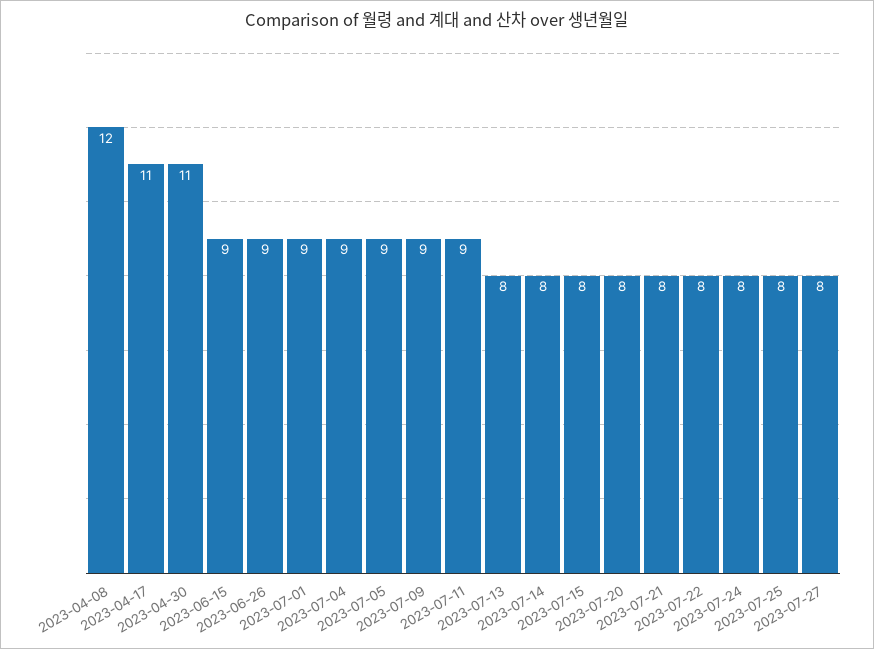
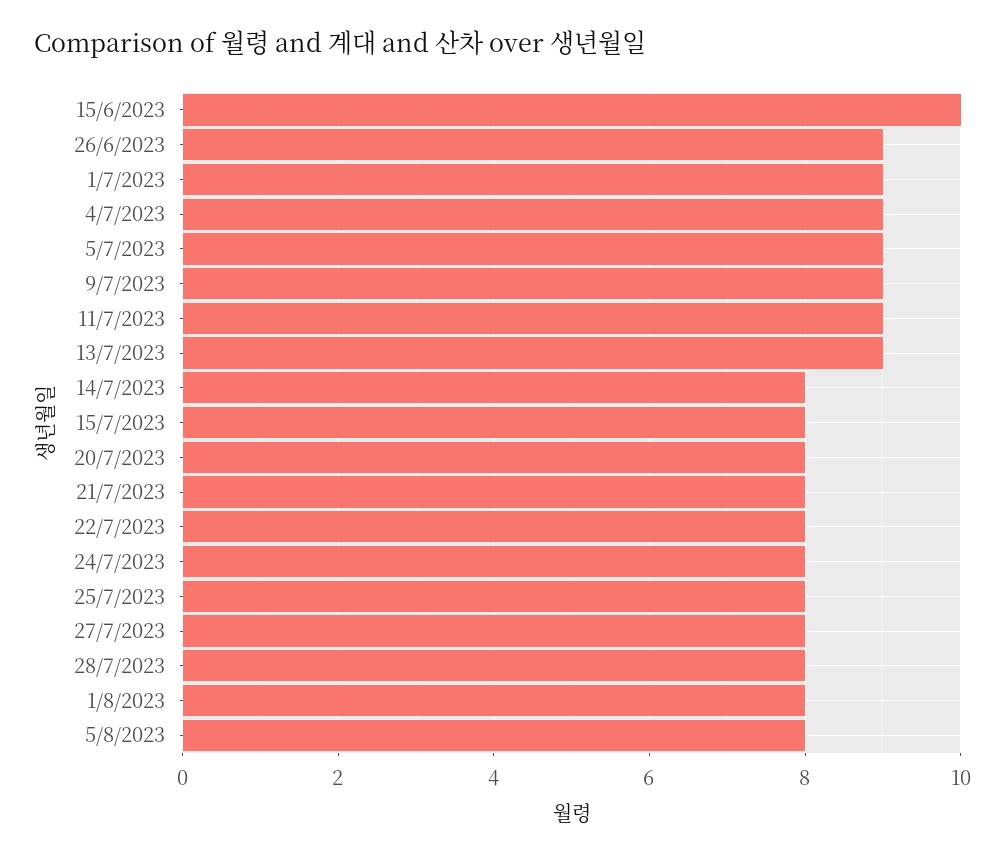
2023-04-08: 12 -> none
2023-04-17: 11 -> none
2023-04-30: 11 -> none
2023-06-15: 9 -> 10
2023-07-13: 8 -> 9
28/7/2023: none -> 8
1/8/2023: none -> 8
5/8/2023: none -> 8

